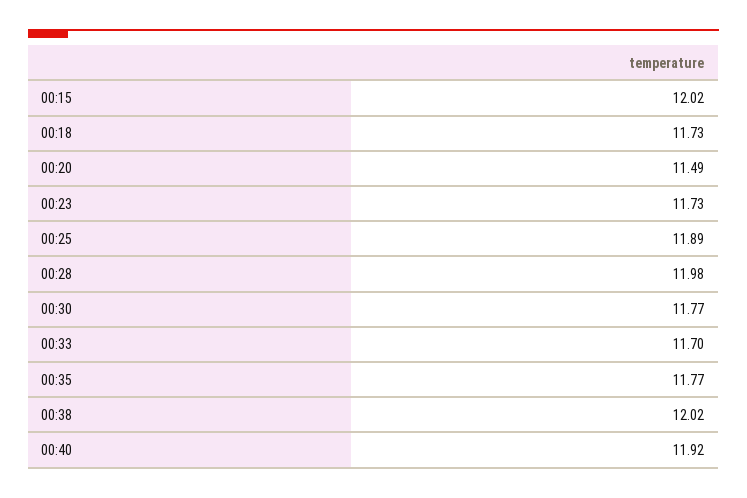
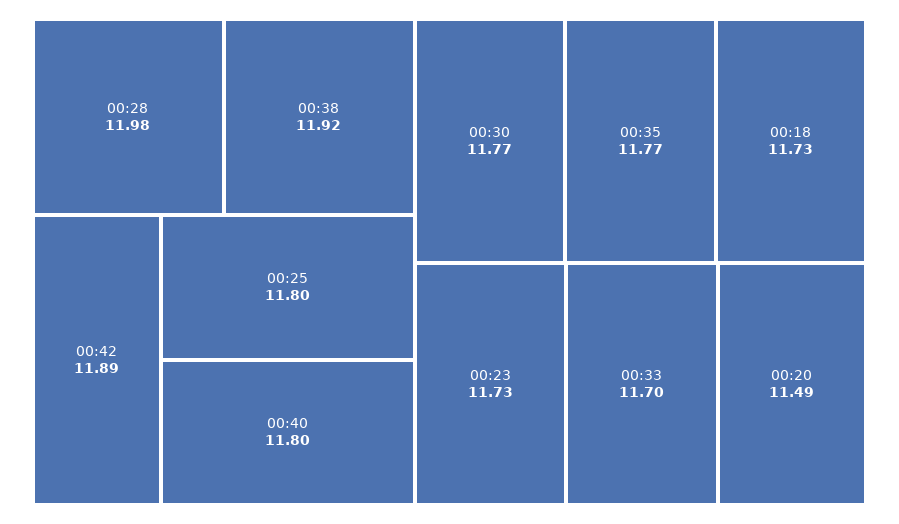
00:15: 12.02 -> none
00:25: 11.89 -> 11.8
00:38: 12.02 -> 11.92
00:40: 11.92 -> 11.8
00:42: none -> 11.89

